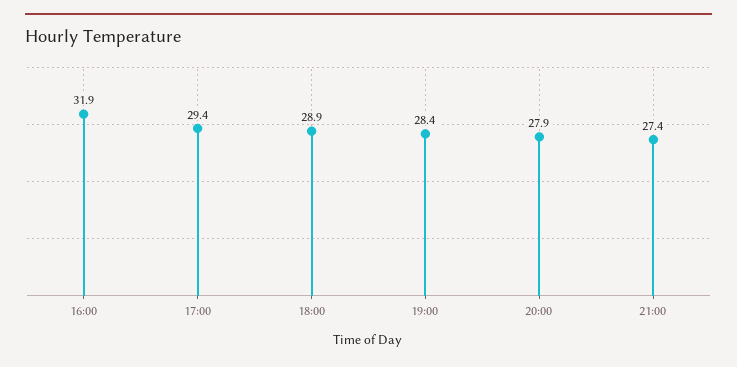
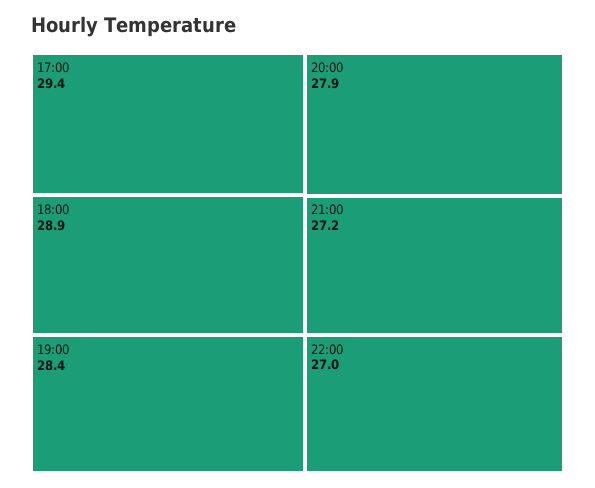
16:00: 31.9 -> none
21:00: 27.4 -> 27.2
22:00: none -> 27

